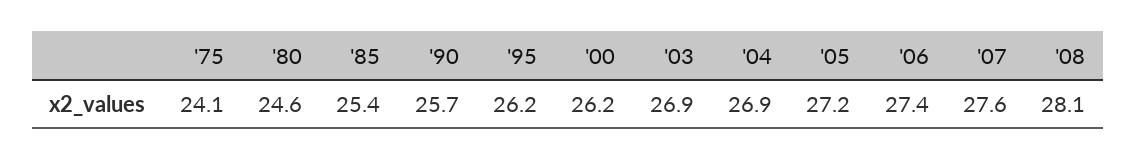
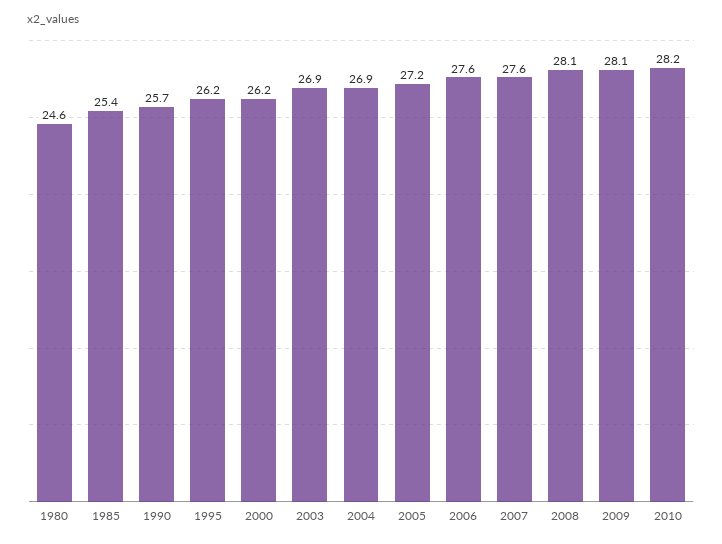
'75: 24.1 -> none
'06: 27.4 -> 27.6
2009: none -> 28.1
2010: none -> 28.2

